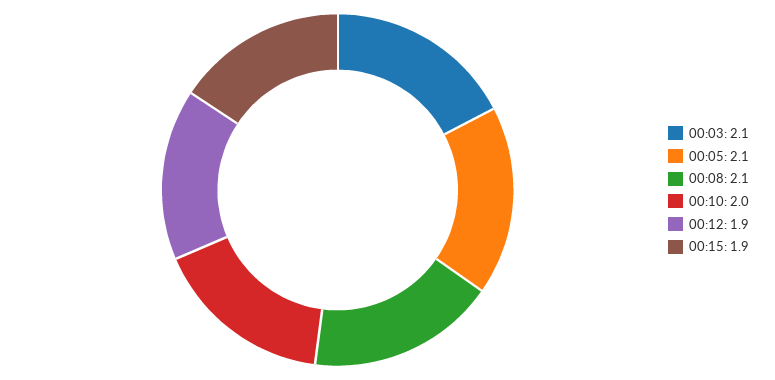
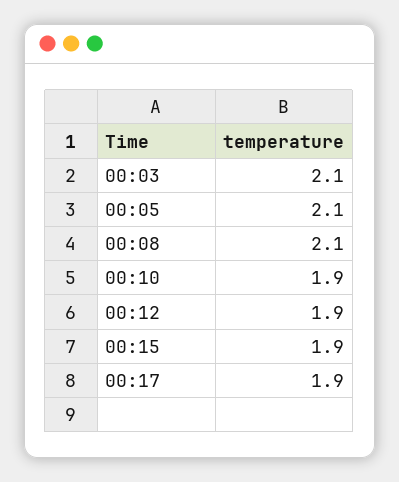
00:10: 2 -> 1.9
00:17: none -> 1.9

